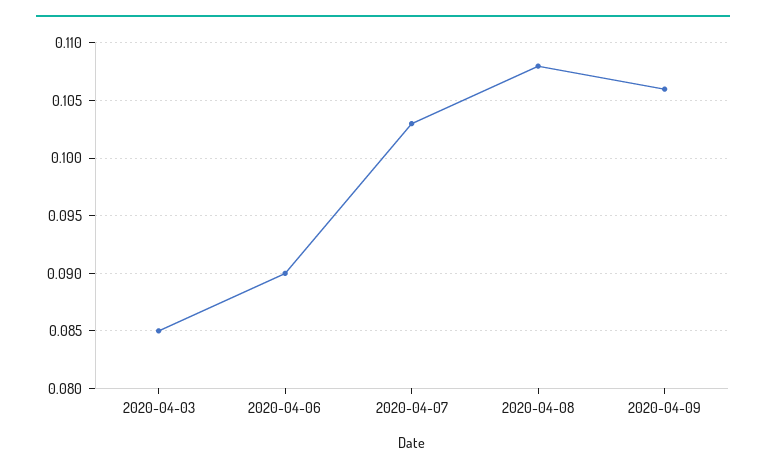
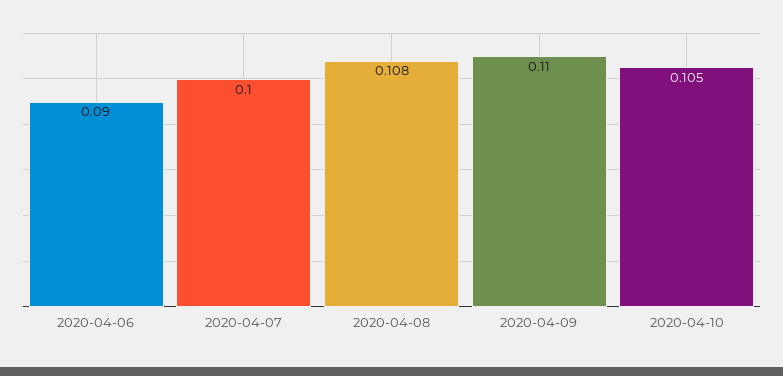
2020-04-03: 0.085 -> none
2020-04-07: 0.103 -> 0.1
2020-04-09: 0.106 -> 0.11
2020-04-10: none -> 0.105

